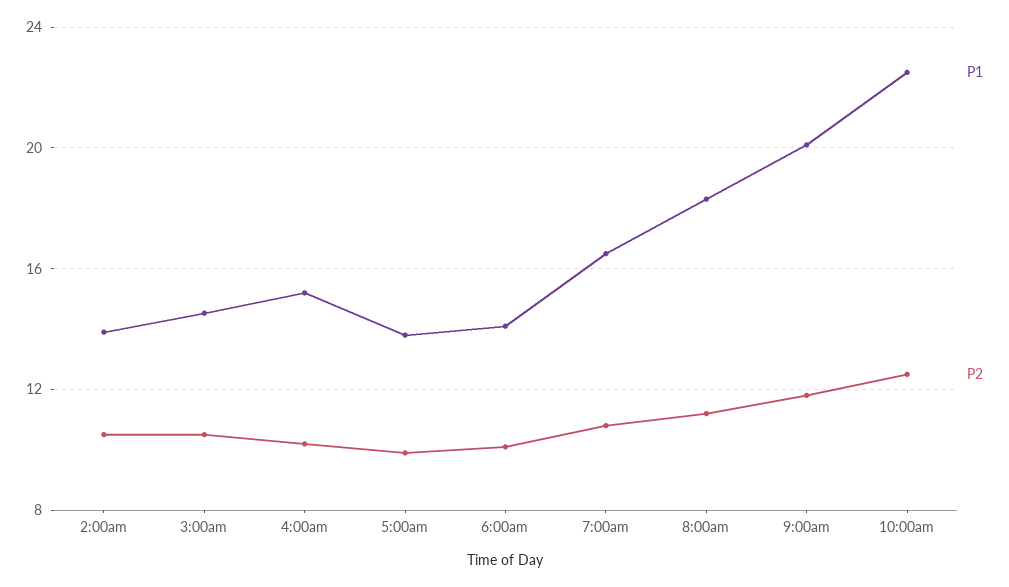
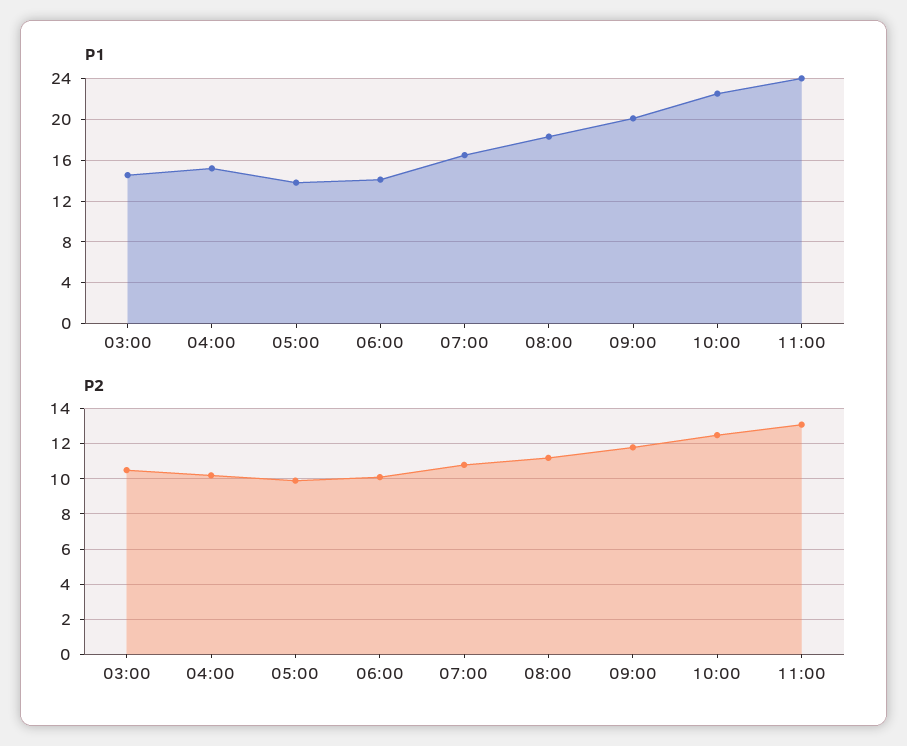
P1, 2:00am: 14 -> none
P2, 2:00am: 10.5 -> none
P1, 11:00: none -> 24
P2, 11:00: none -> 13

